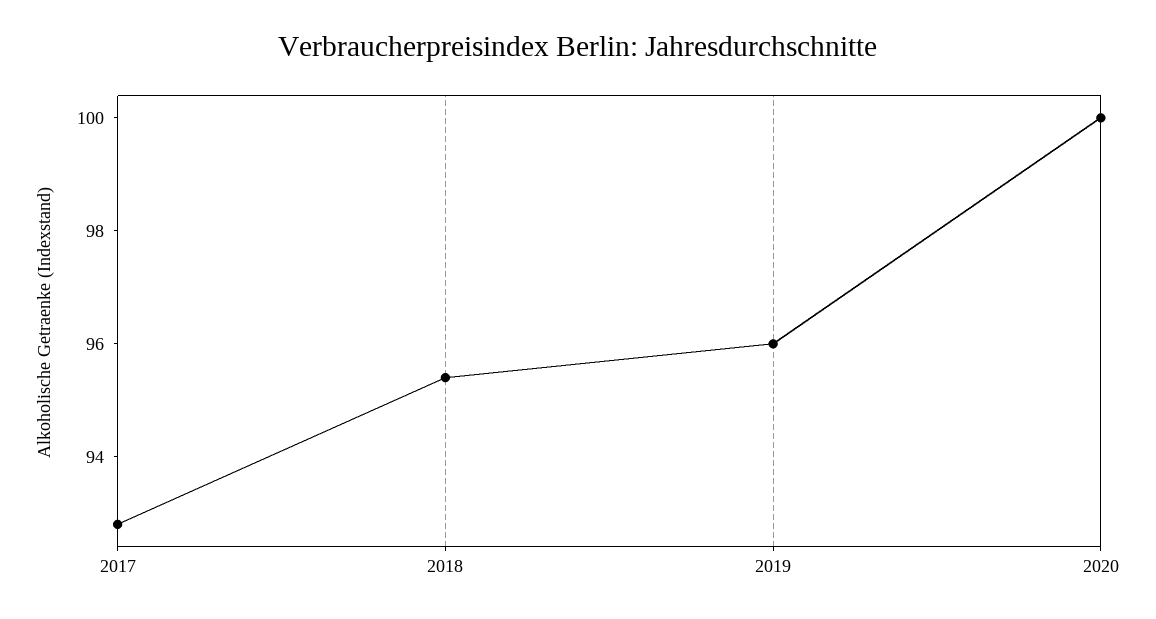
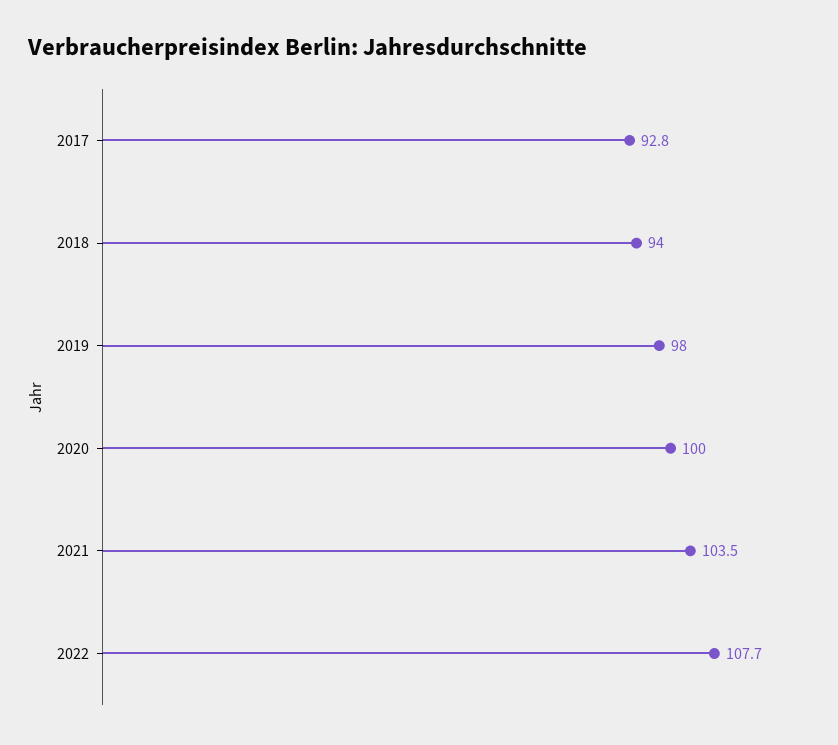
2018: 95.5 -> 94
2019: 96 -> 98
2021: none -> 103.5
2022: none -> 107.7

